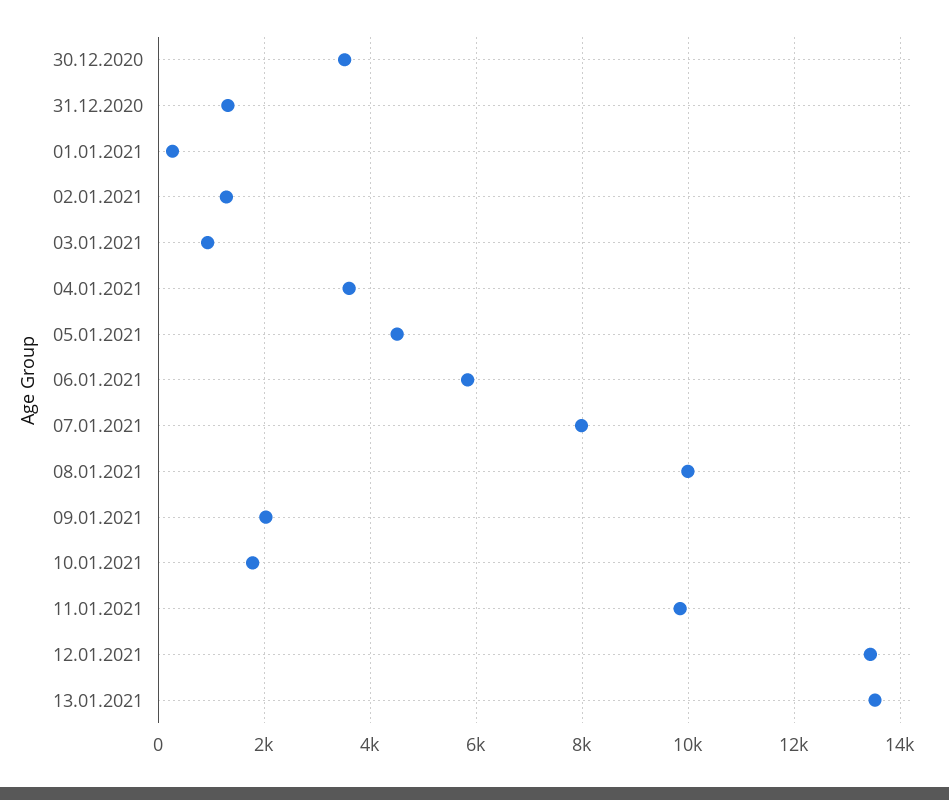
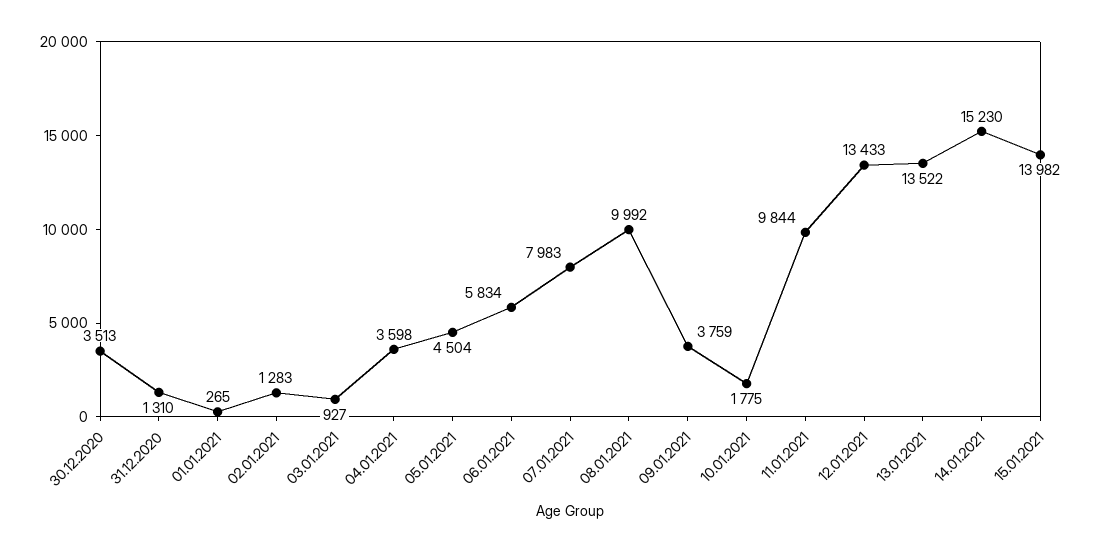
09.01.2021: 2000 -> 3759
14.01.2021: none -> 15230
15.01.2021: none -> 13982

